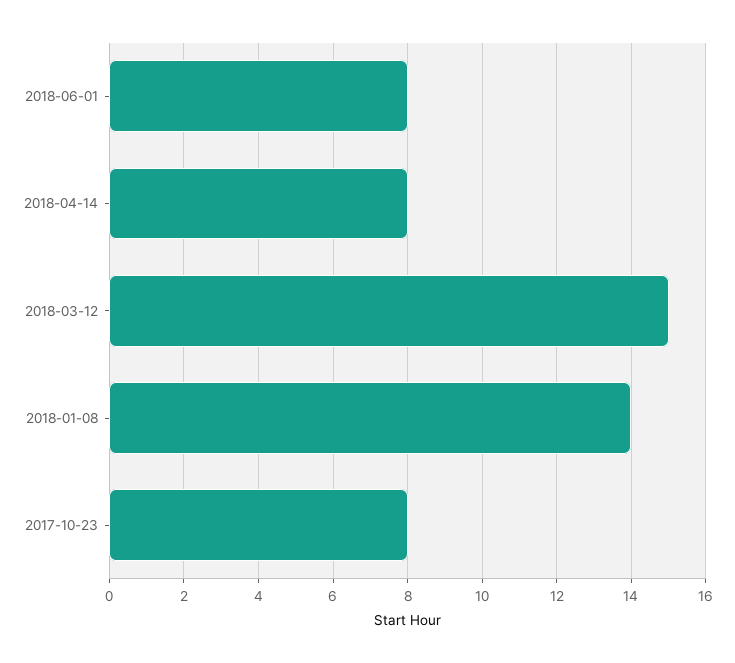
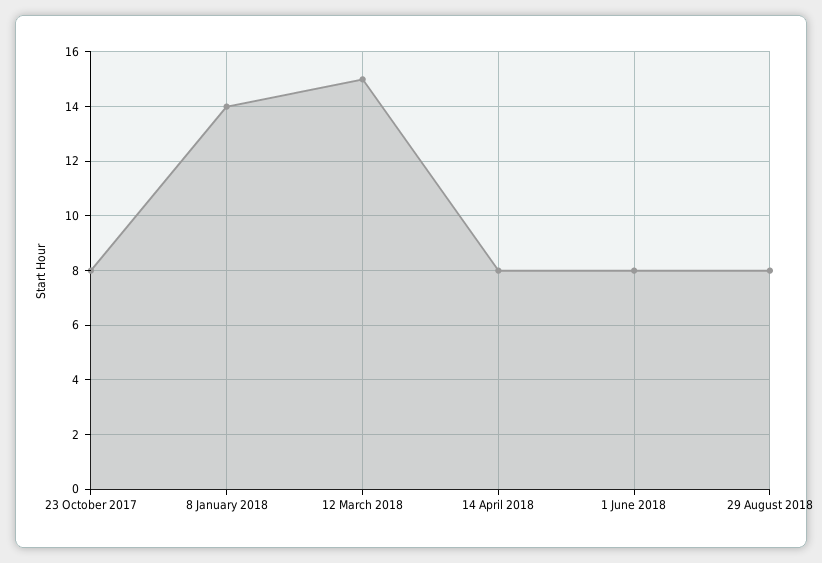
29 August 2018: none -> 8

